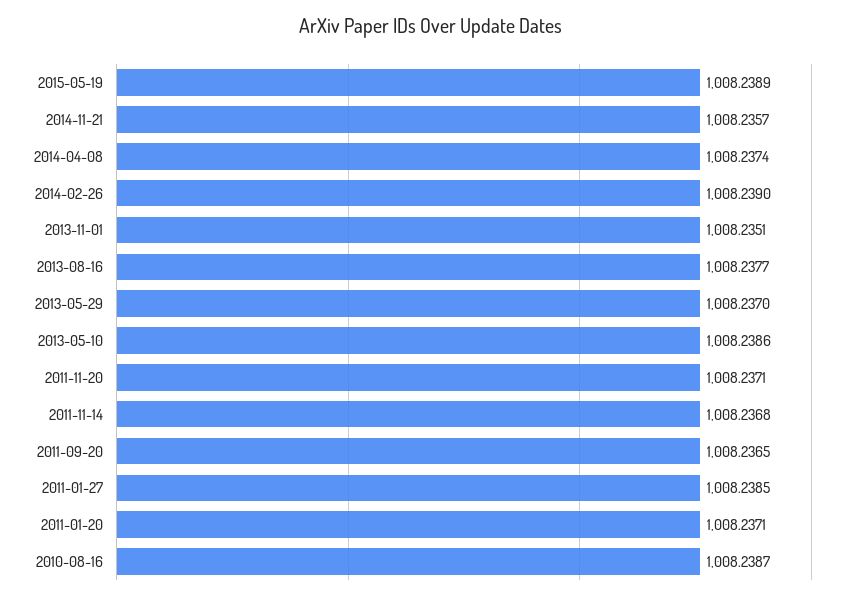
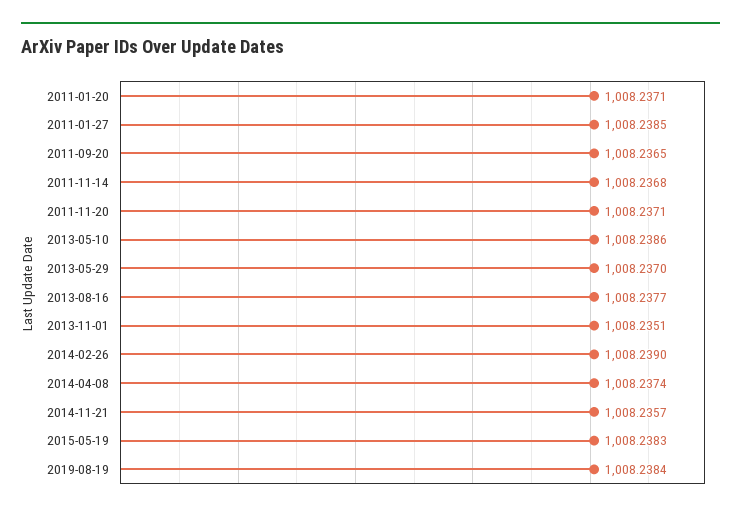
2015-05-19: 1008.2389 -> 1008.2383
2010-08-16: 1008.2387 -> none
2019-08-19: none -> 1008.2384

